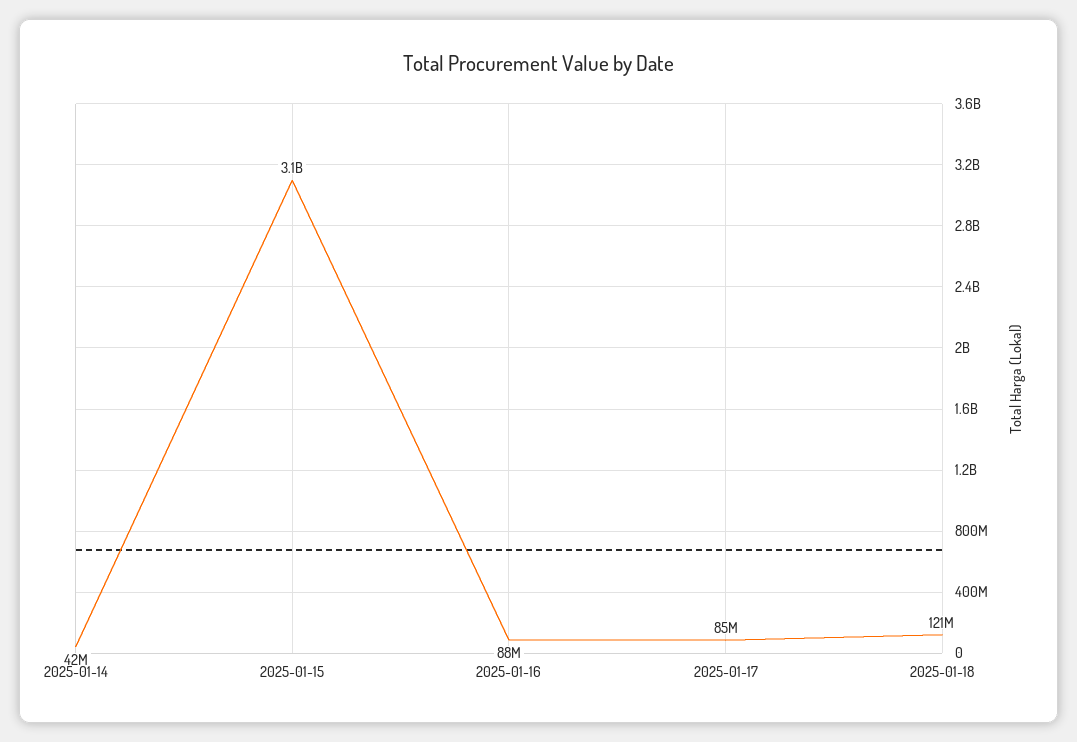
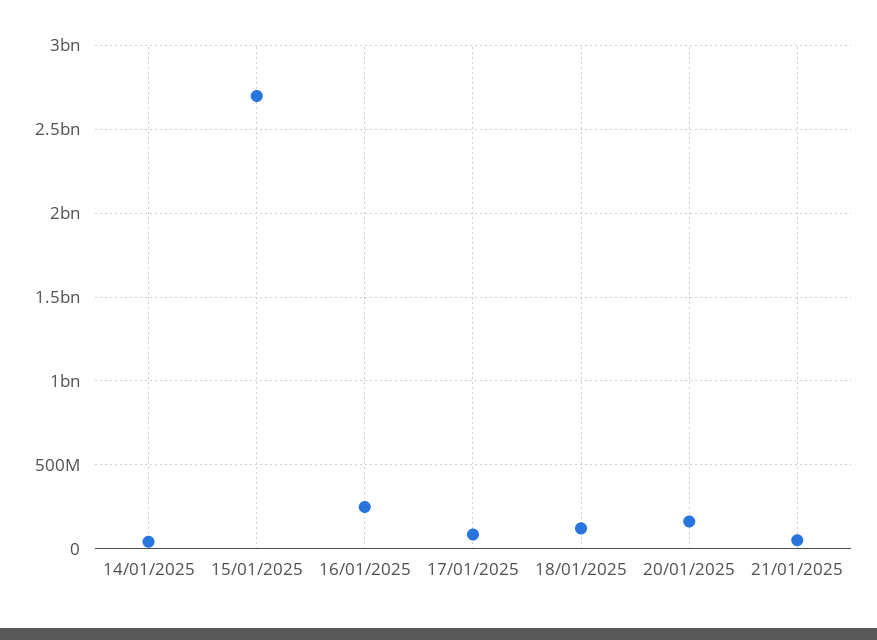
2025-01-15: 3100000000 -> 2700000000
2025-01-16: 88000000 -> 250000000
20/01/2025: none -> 150000000
21/01/2025: none -> 50000000

